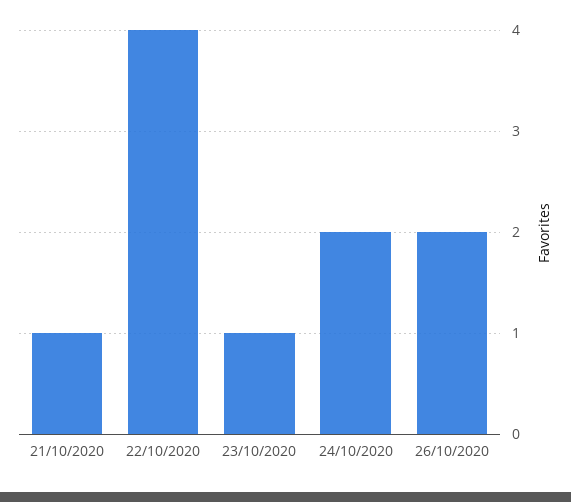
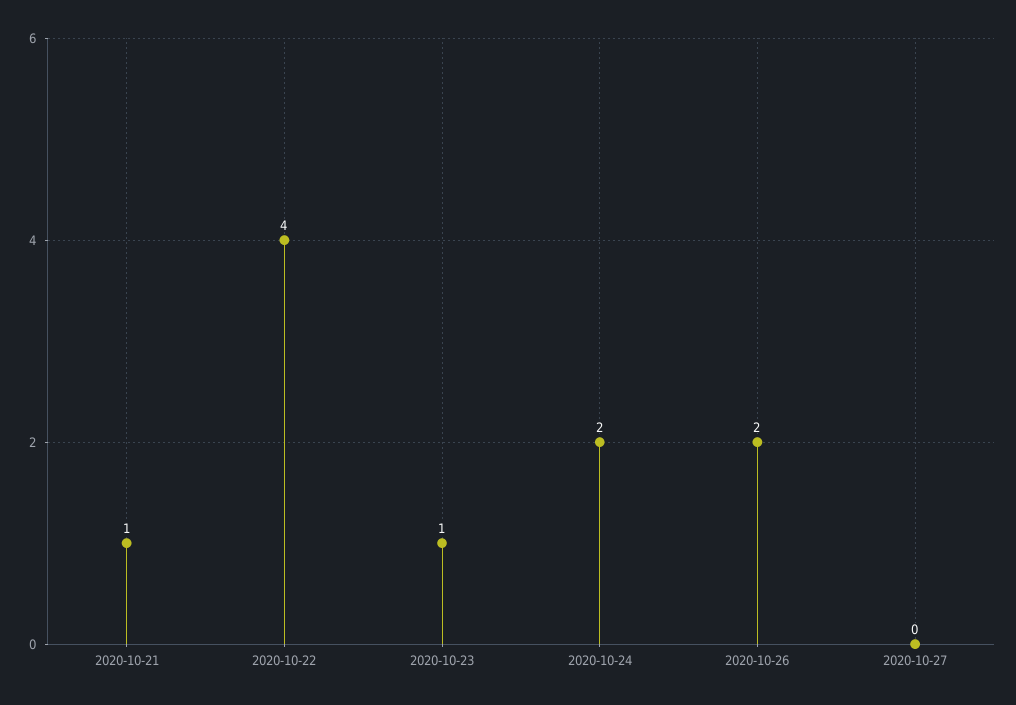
2020-10-27: none -> 0

